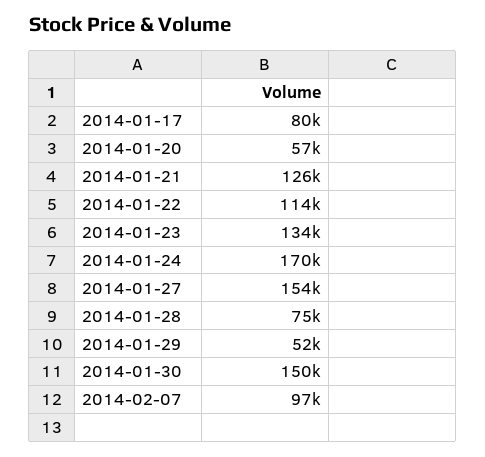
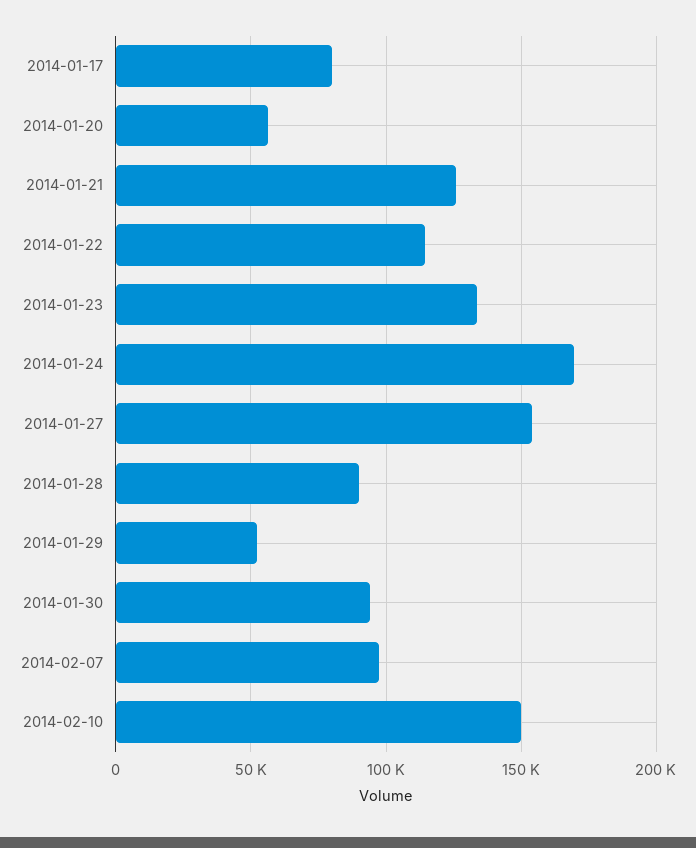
2014-01-28: 75000 -> 90000
2014-01-30: 150000 -> 95000
2014-02-10: none -> 150000

